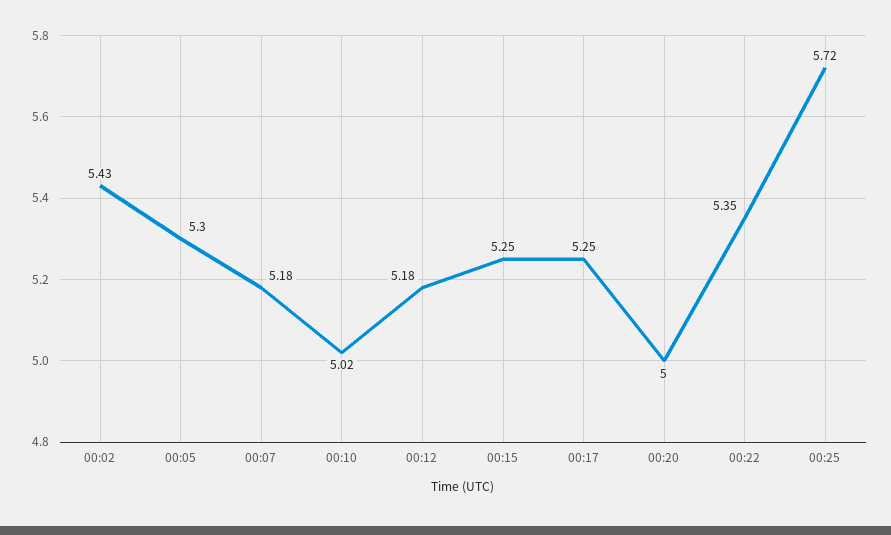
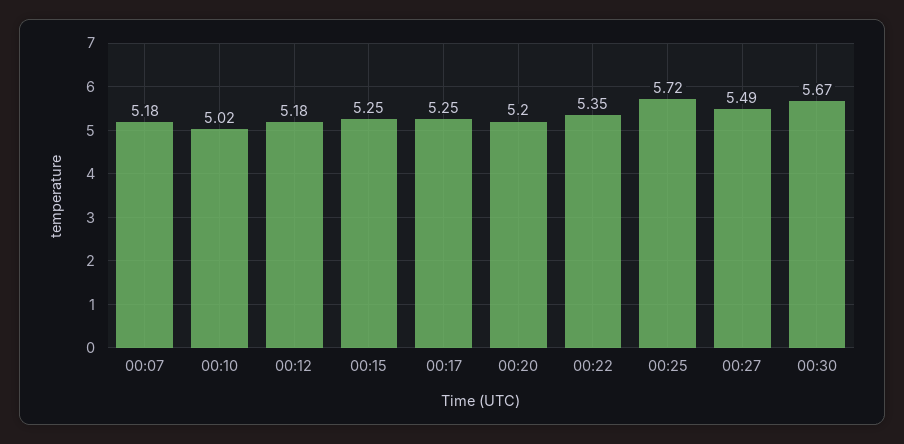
00:02: 5.43 -> none
00:05: 5.3 -> none
00:20: 5 -> 5.2
00:27: none -> 5.49
00:30: none -> 5.67

